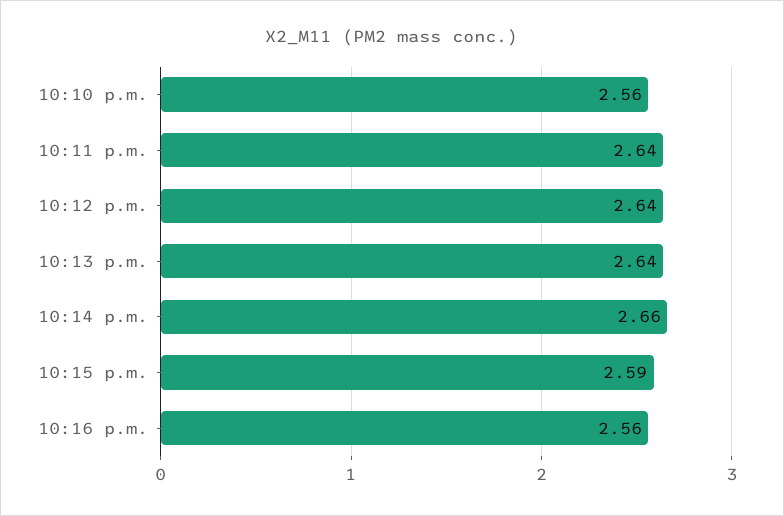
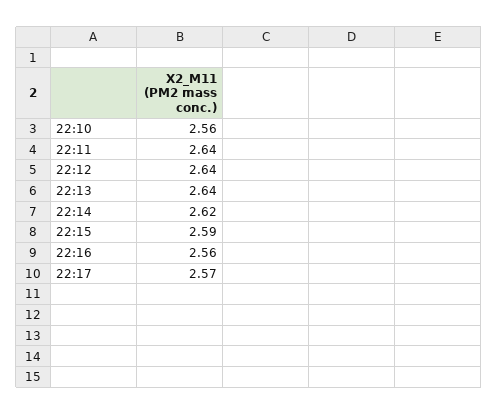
10:14 p.m.: 2.66 -> 2.62
22:17: none -> 2.57

